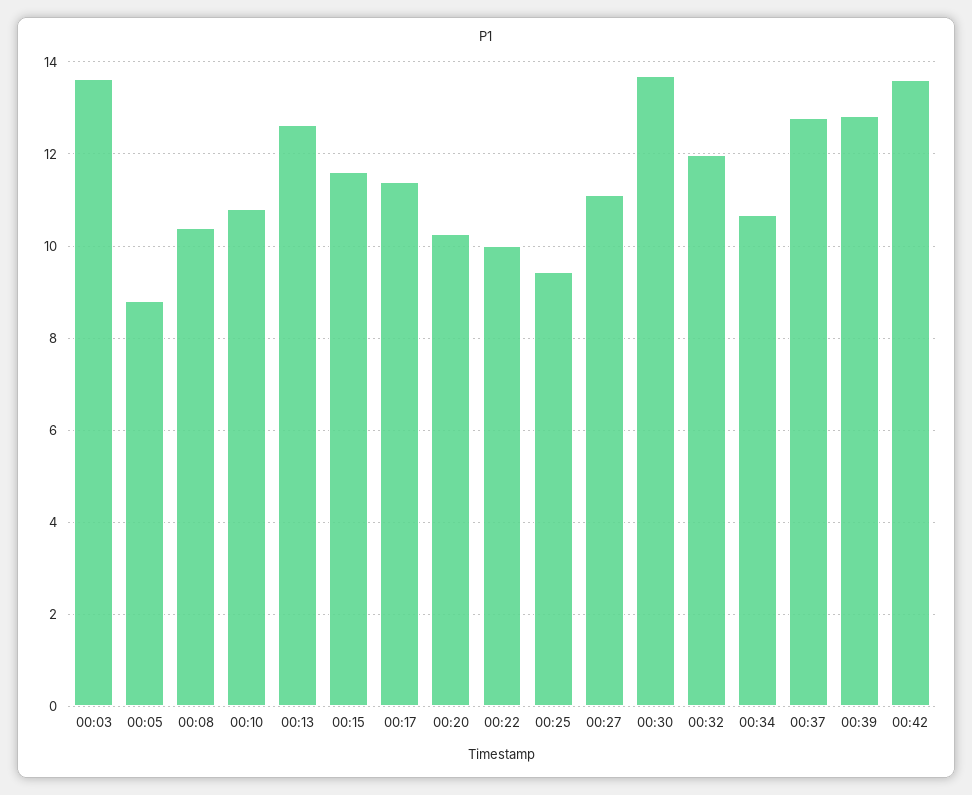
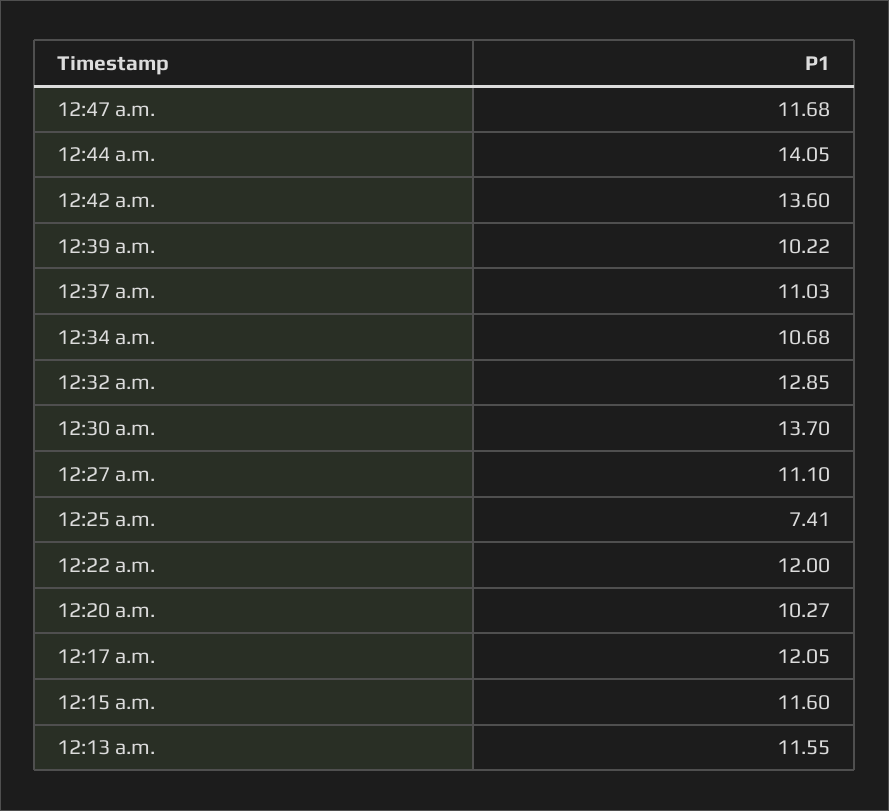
00:03: 13.6 -> none
00:05: 8.8 -> none
00:08: 10.4 -> none
00:10: 10.8 -> none
00:13: 12.6 -> 11.55
00:17: 11.4 -> 12.05
00:22: 10 -> 12
00:25: 9.4 -> 7.41
00:32: 12 -> 12.85
00:37: 12.8 -> 11.03
00:39: 12.8 -> 10.22
12:47 a.m.: none -> 11.68
12:44 a.m.: none -> 14.05

